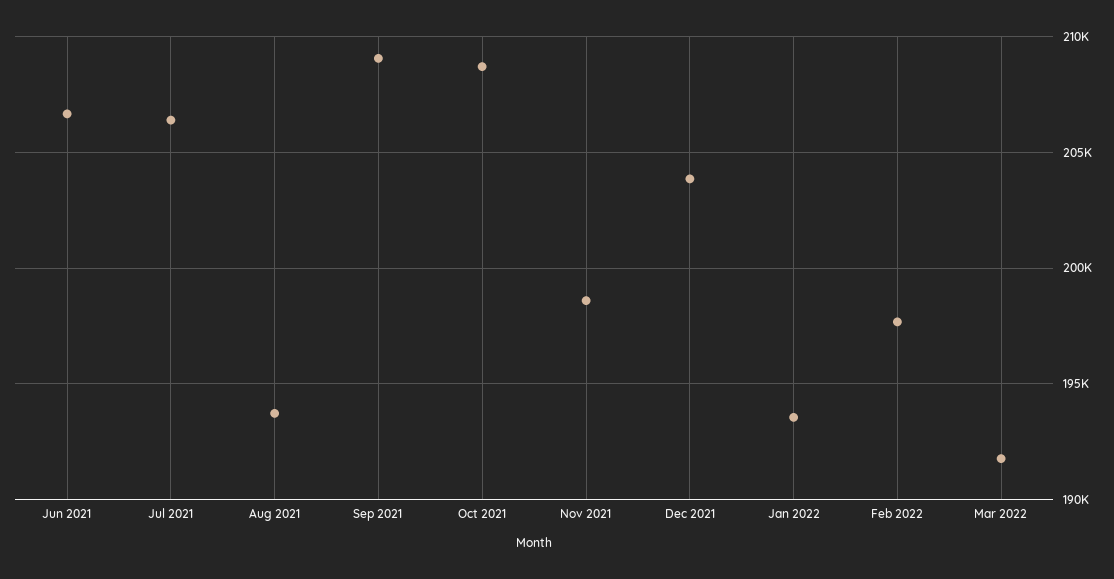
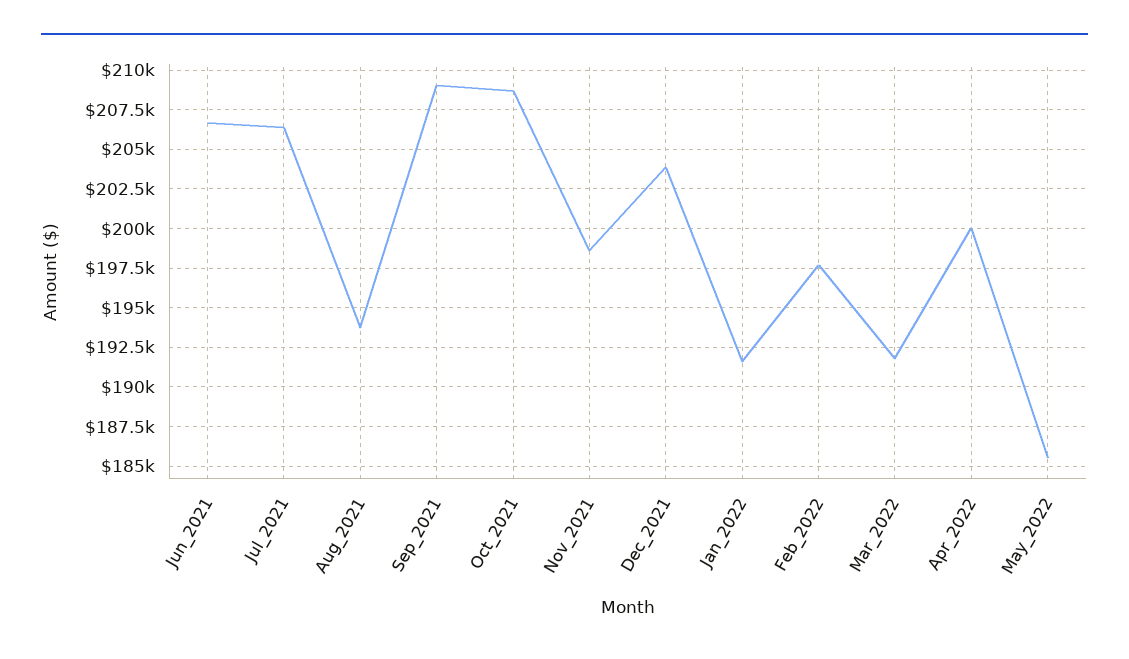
Jan 2022: 193500 -> 191500
Apr_2022: none -> 200000
May_2022: none -> 185500

